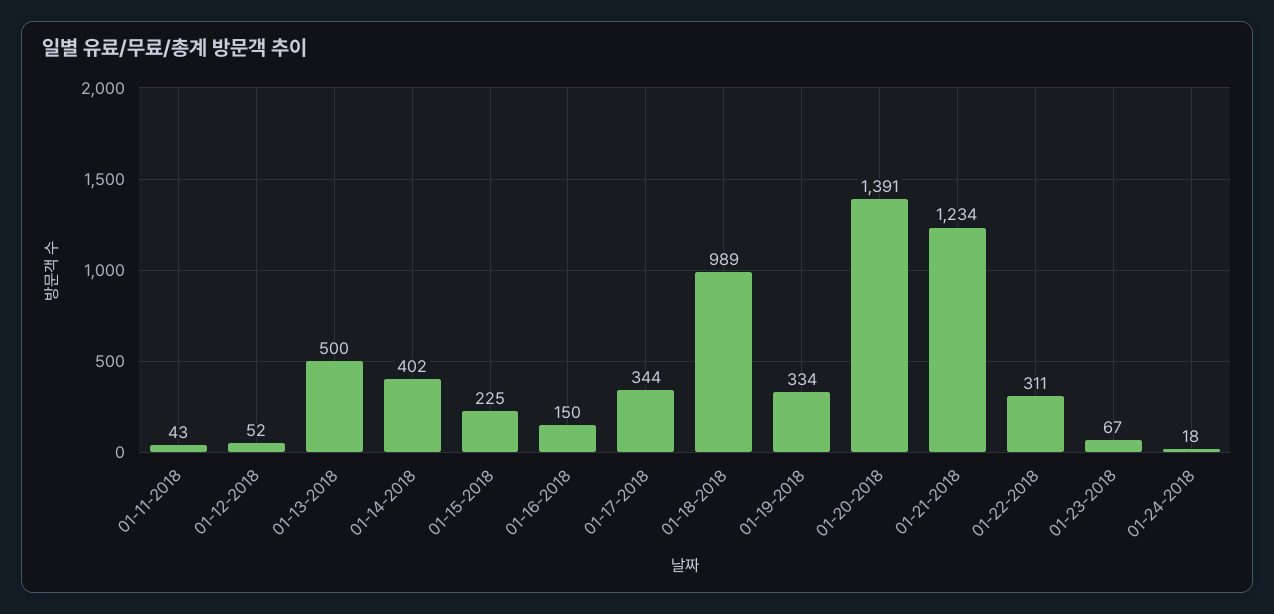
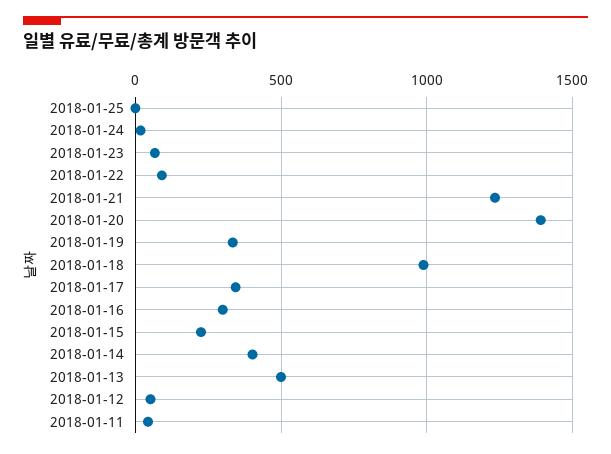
01-16-2018: 150 -> 300
01-22-2018: 311 -> 100
2018-01-25: none -> 0

